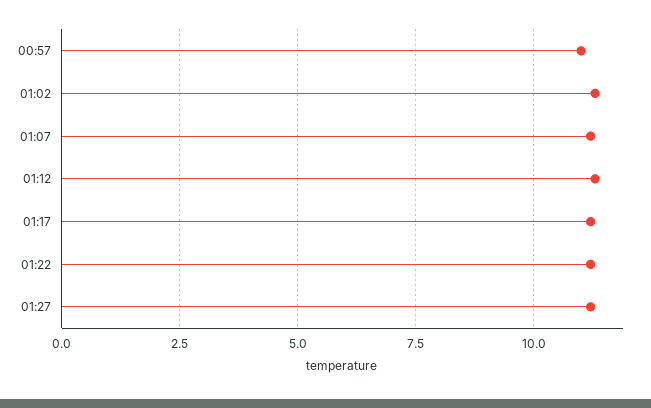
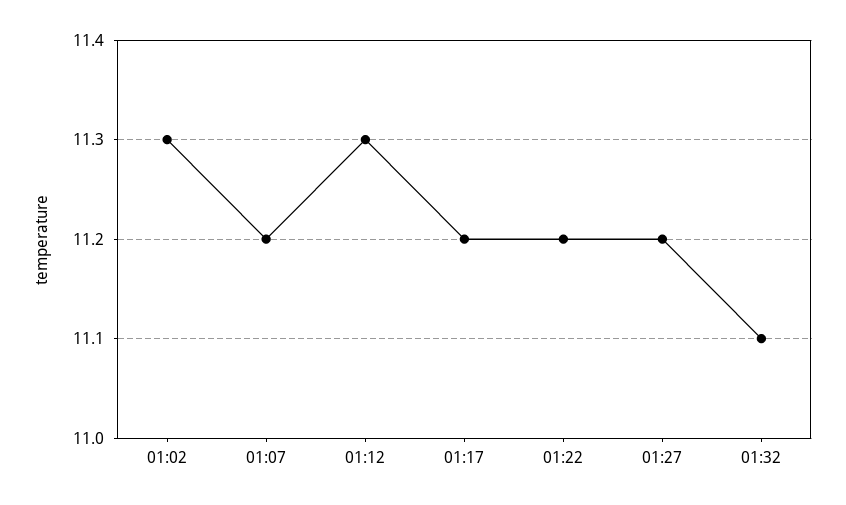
00:57: 11 -> none
01:32: none -> 11.1

